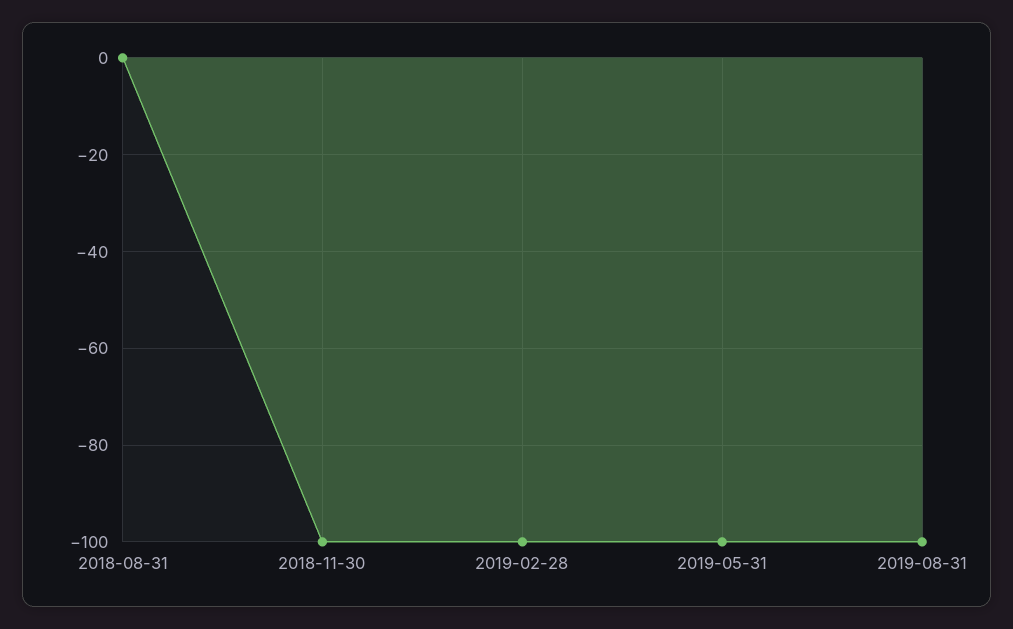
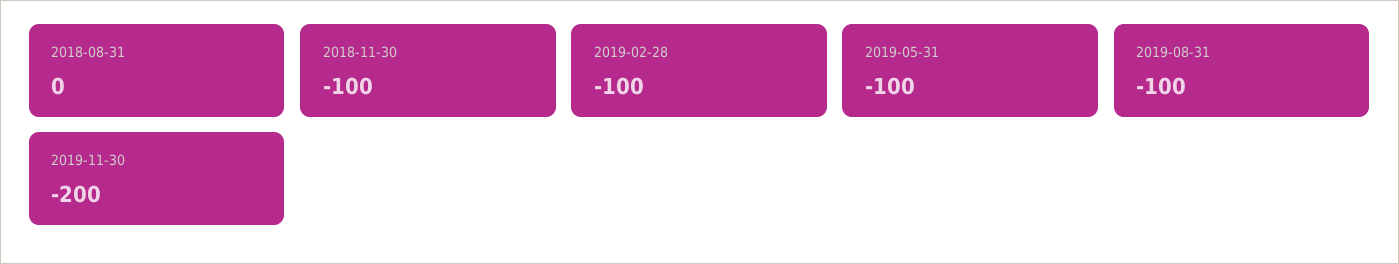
2019-11-30: none -> -200

